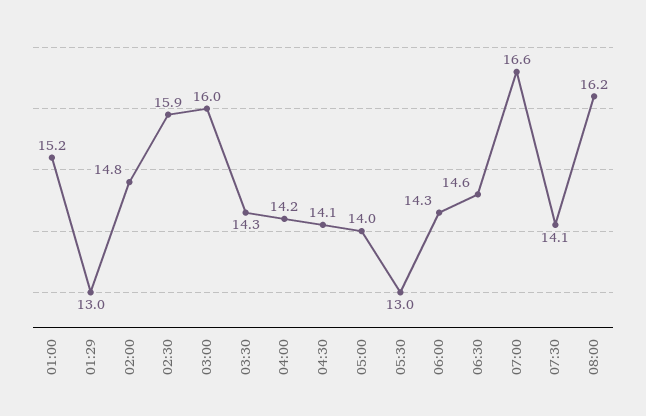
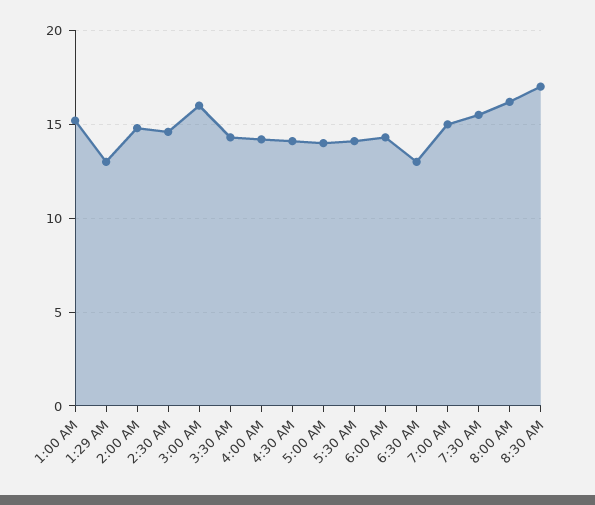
02:30: 15.9 -> 14.5
05:30: 13 -> 14
06:30: 14.6 -> 13
07:00: 16.6 -> 15
07:30: 14.1 -> 15.5
8:30 AM: none -> 17

